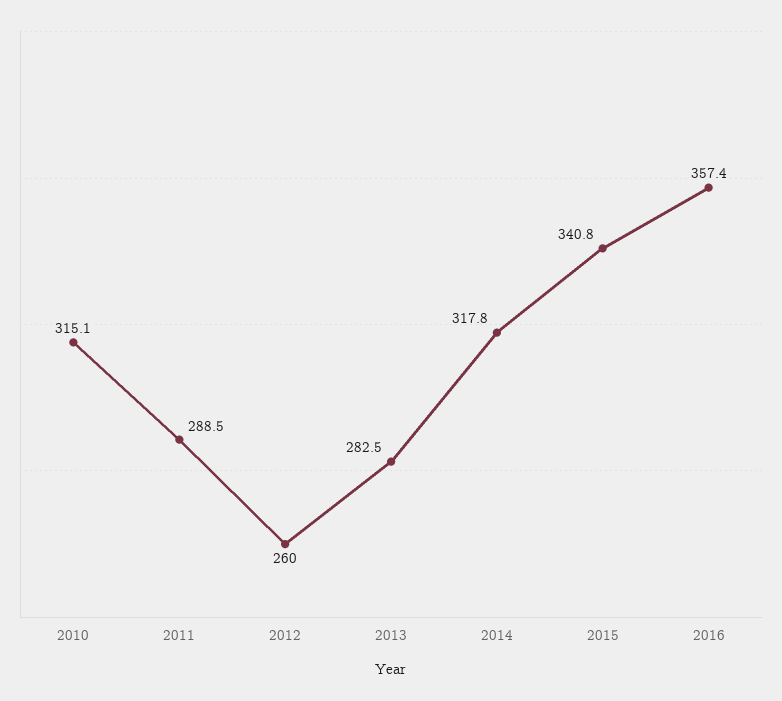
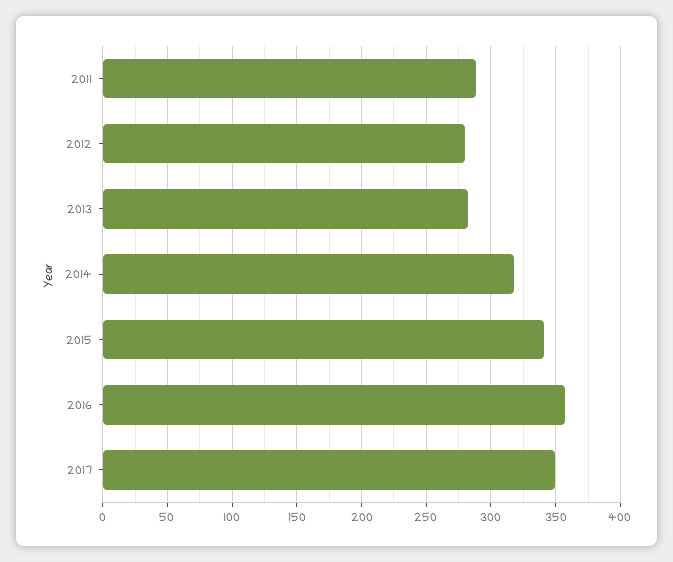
2010: 315.1 -> none
2012: 260 -> 280
2017: none -> 350

